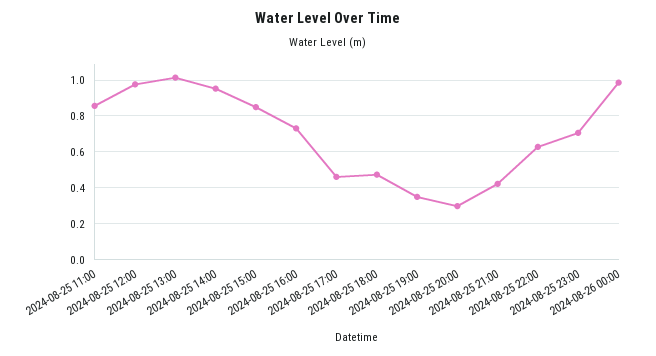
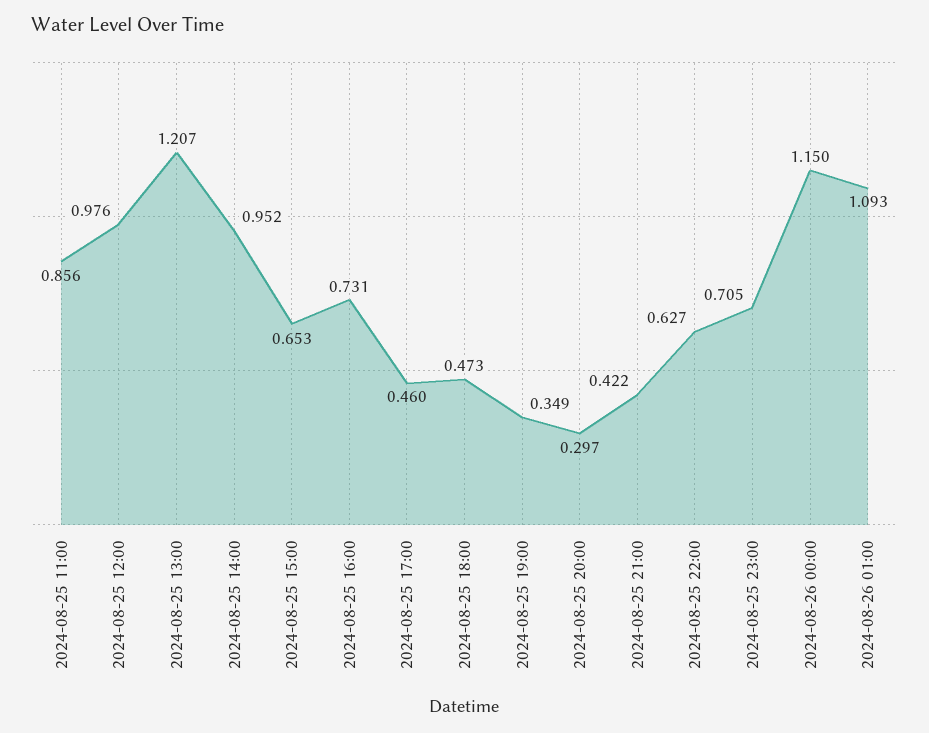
2024-08-25 13:00: 1 -> 1.207
2024-08-25 15:00: 0.85 -> 0.653
2024-08-26 00:00: 1 -> 1.15
2024-08-26 01:00: none -> 1.093

